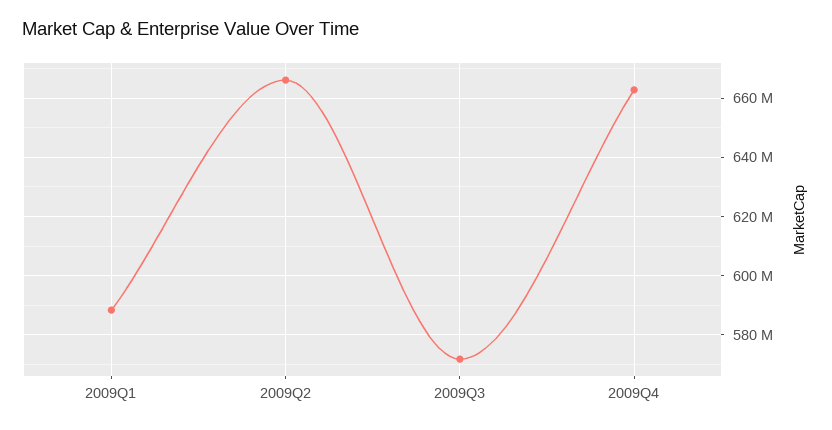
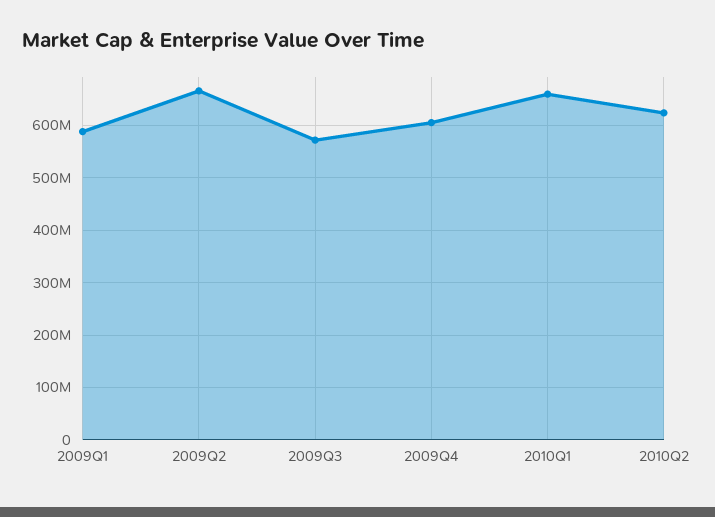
2009Q4: 662500000 -> 600000000
2010Q1: none -> 660000000
2010Q2: none -> 620000000

